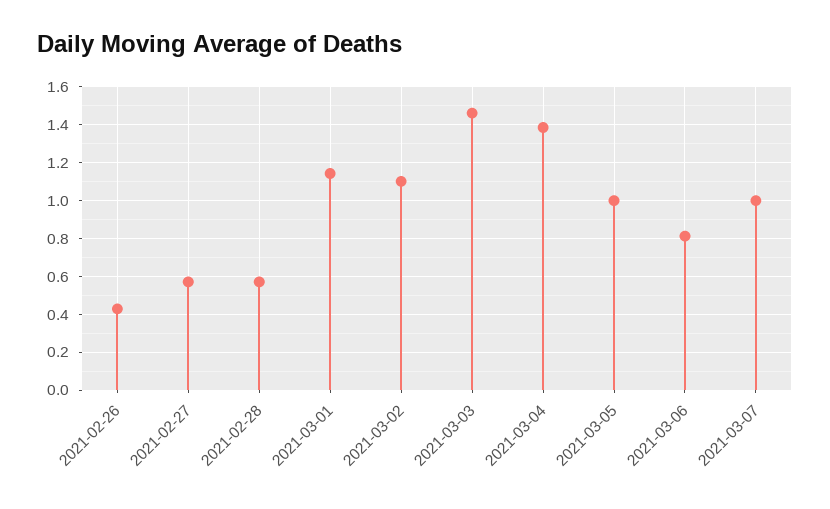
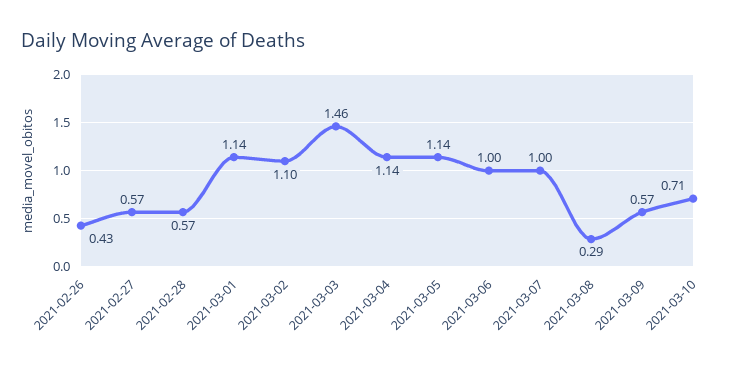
2021-03-04: 1.4 -> 1.14
2021-03-05: 1 -> 1.14
2021-03-06: 0.8 -> 1
2021-03-08: none -> 0.29
2021-03-09: none -> 0.57
2021-03-10: none -> 0.71

